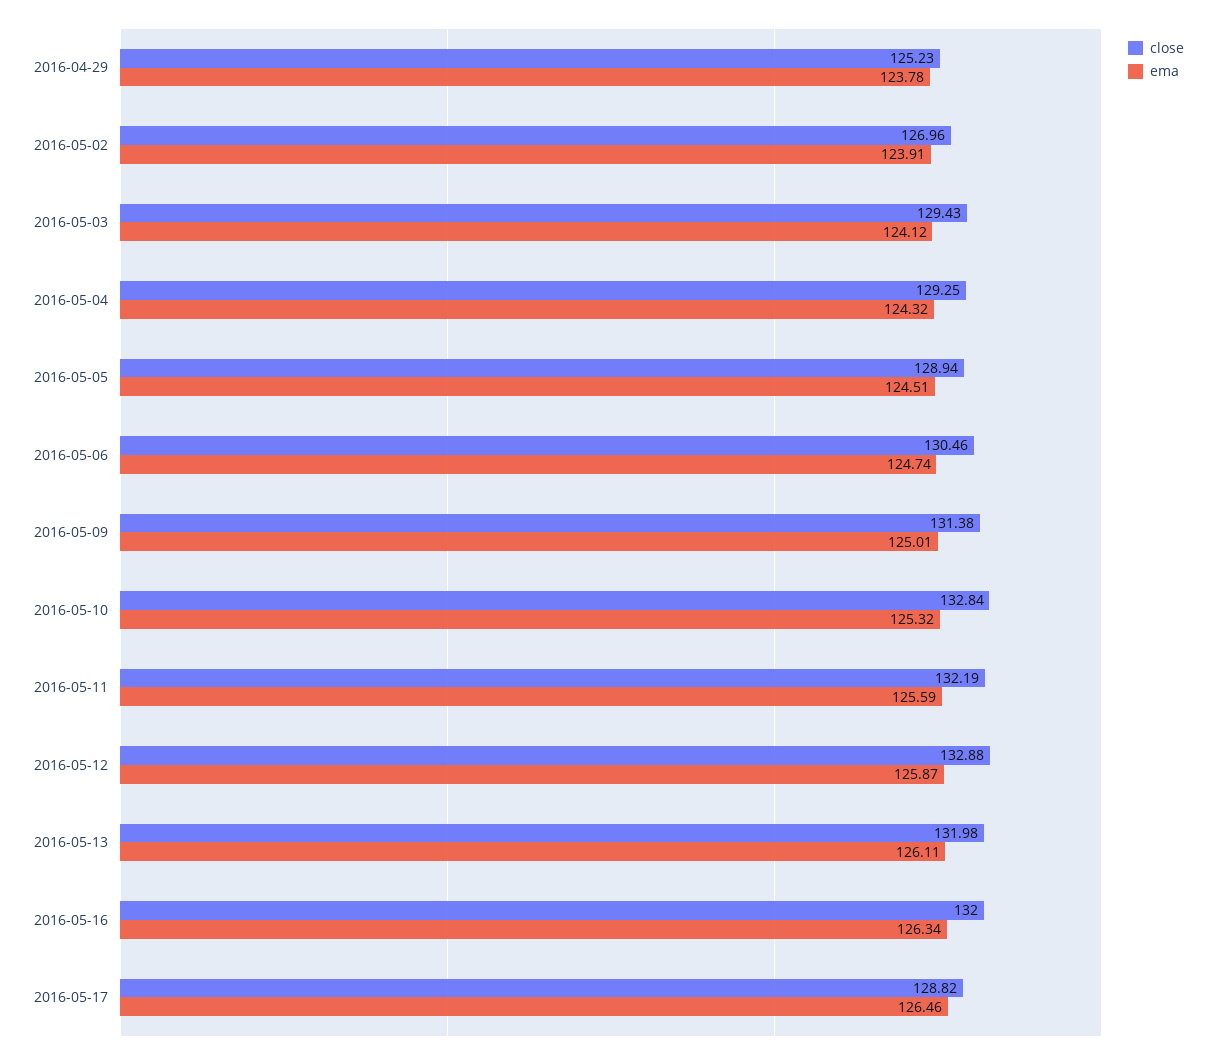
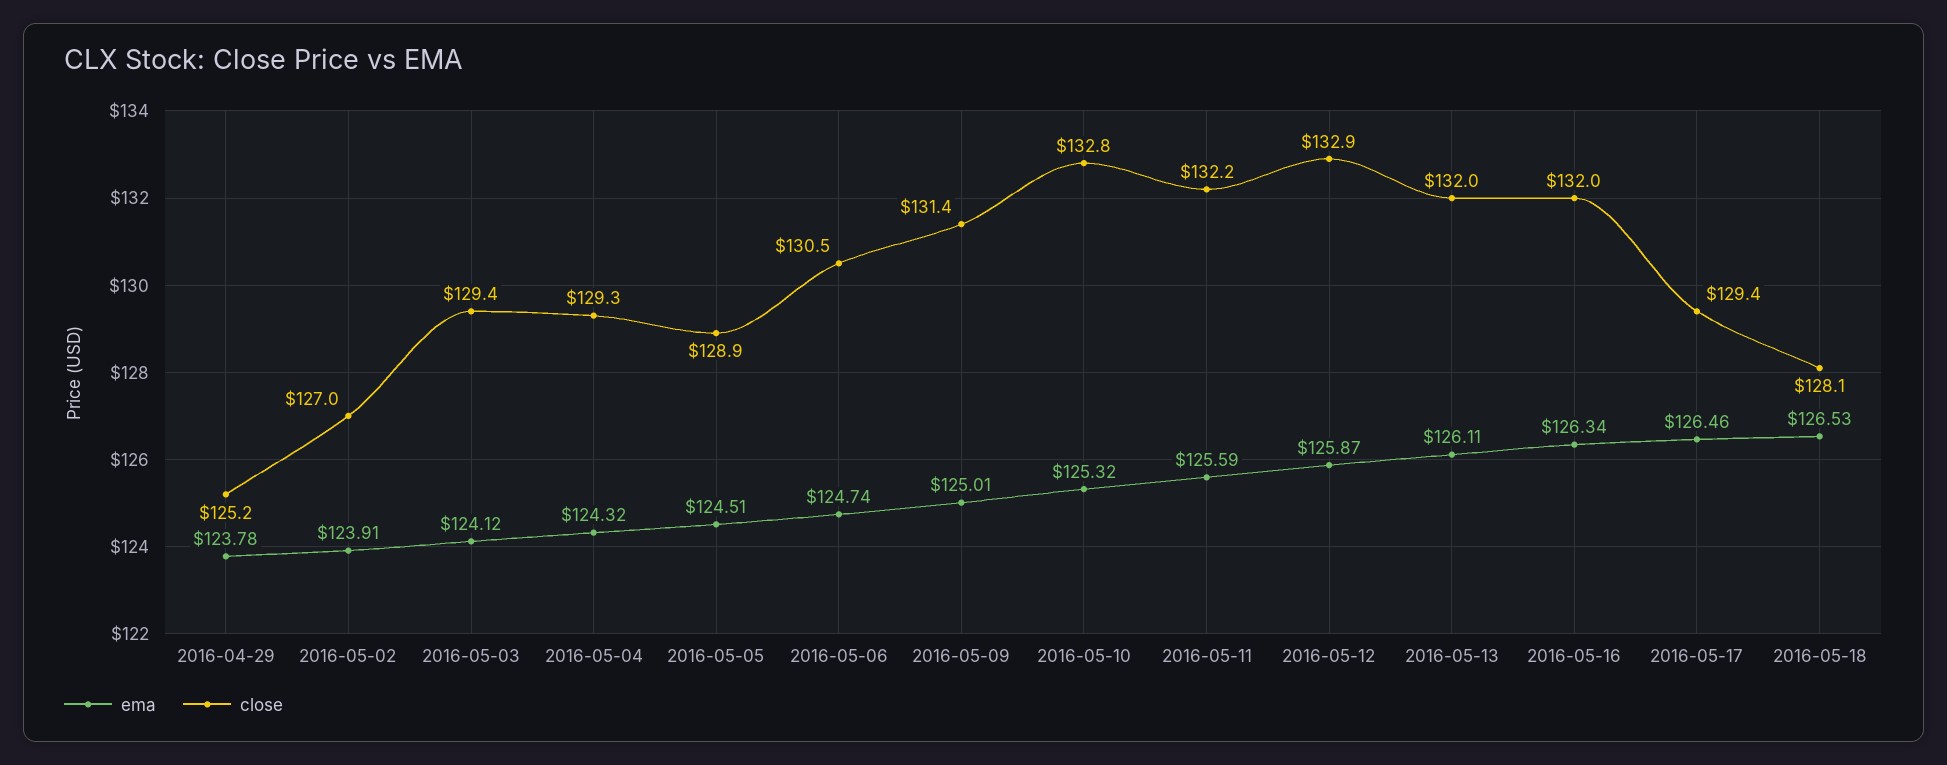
close, 2016-05-17: 128.82 -> 129.4
ema, 2016-05-18: none -> 126.53
close, 2016-05-18: none -> 128.1

